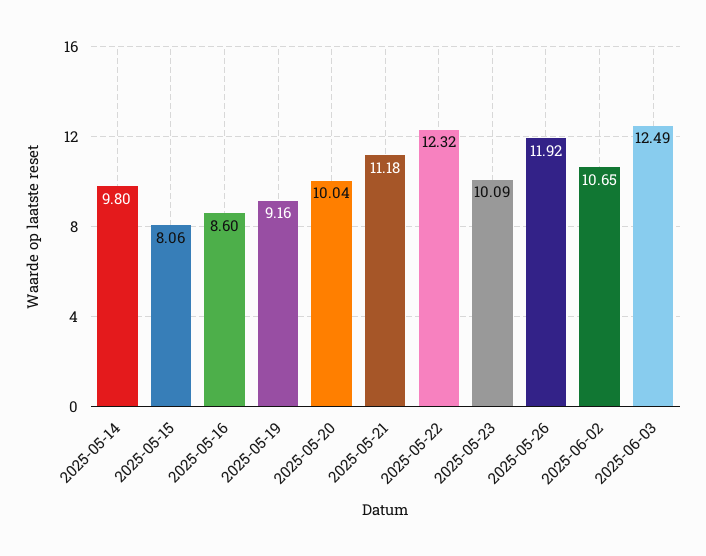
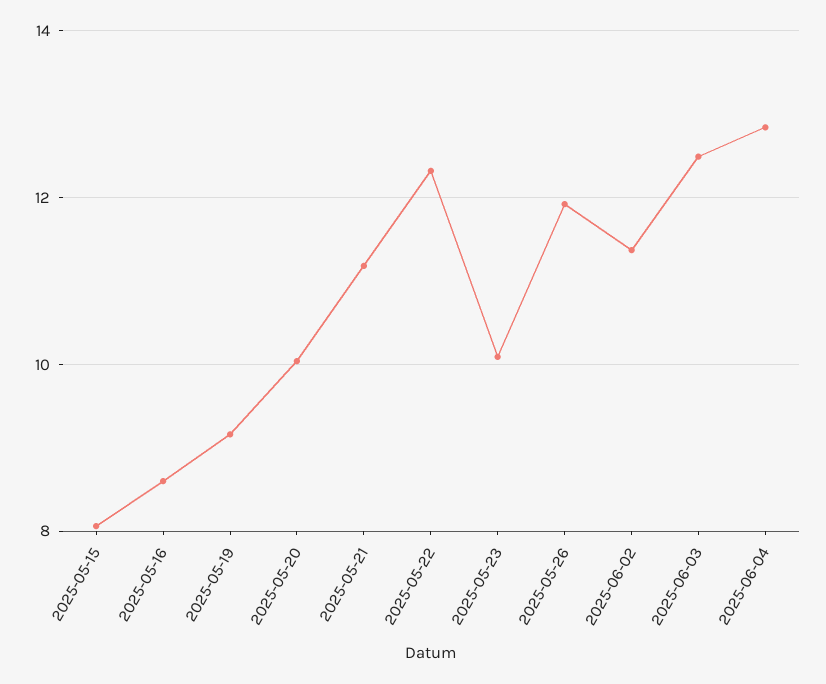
2025-05-14: 9.8 -> none
2025-06-02: 10.65 -> 11.4
2025-06-04: none -> 12.8

